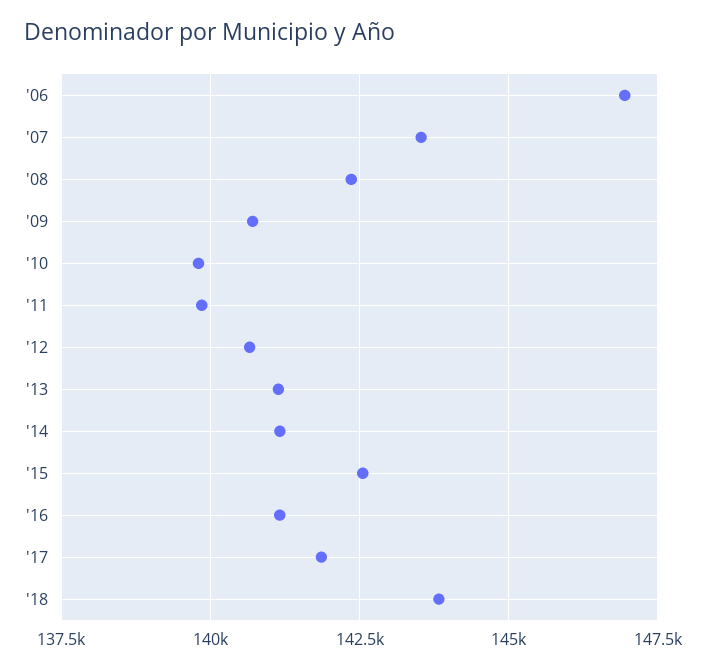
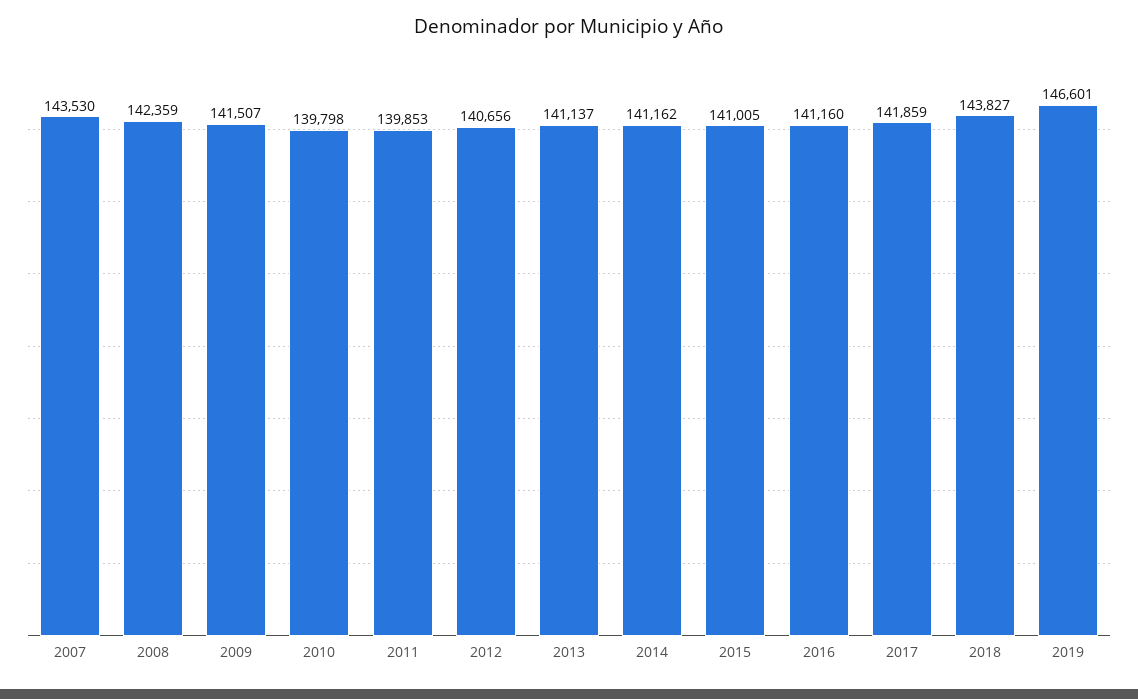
'06: 147000 -> none
'09: 140750 -> 141507
'15: 142500 -> 141005
2019: none -> 146601

